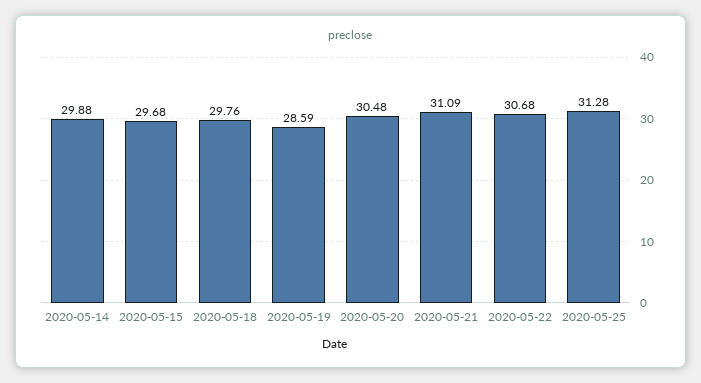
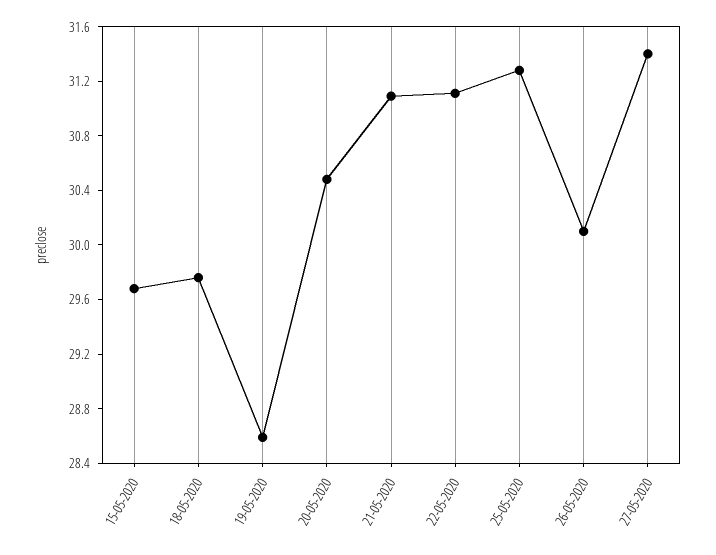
2020-05-14: 29.88 -> none
2020-05-22: 30.68 -> 31.1
26-05-2020: none -> 30.1
27-05-2020: none -> 31.4

